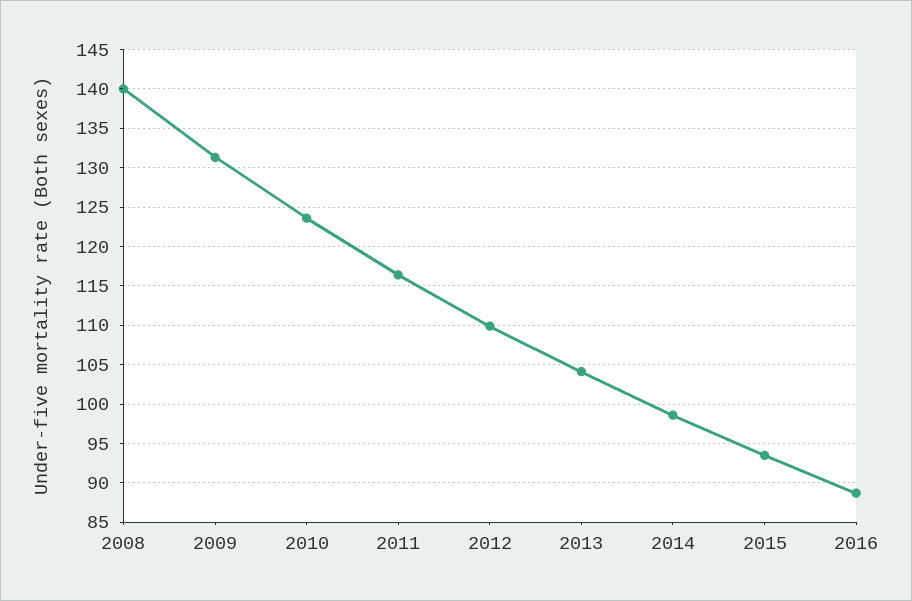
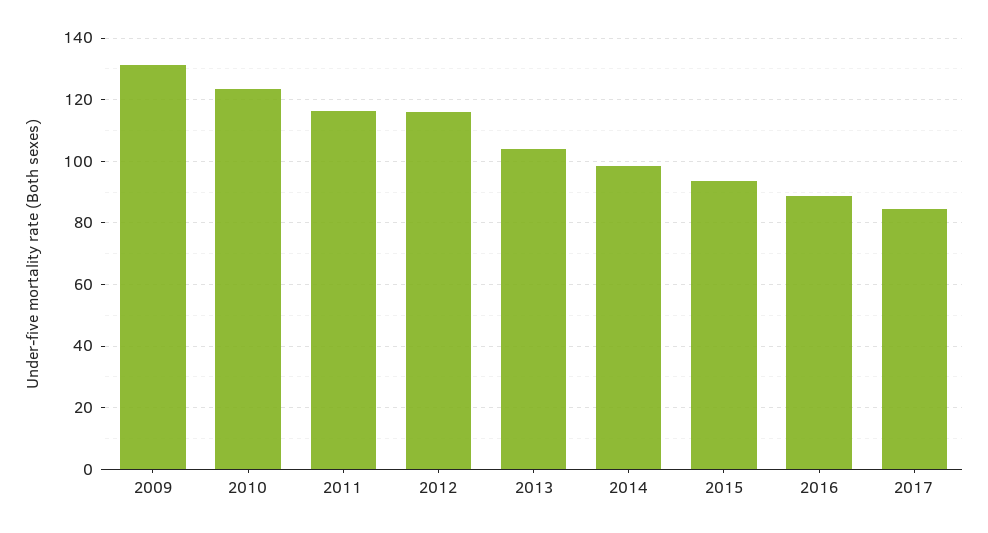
2008: 140 -> none
2012: 110 -> 116
2017: none -> 84

